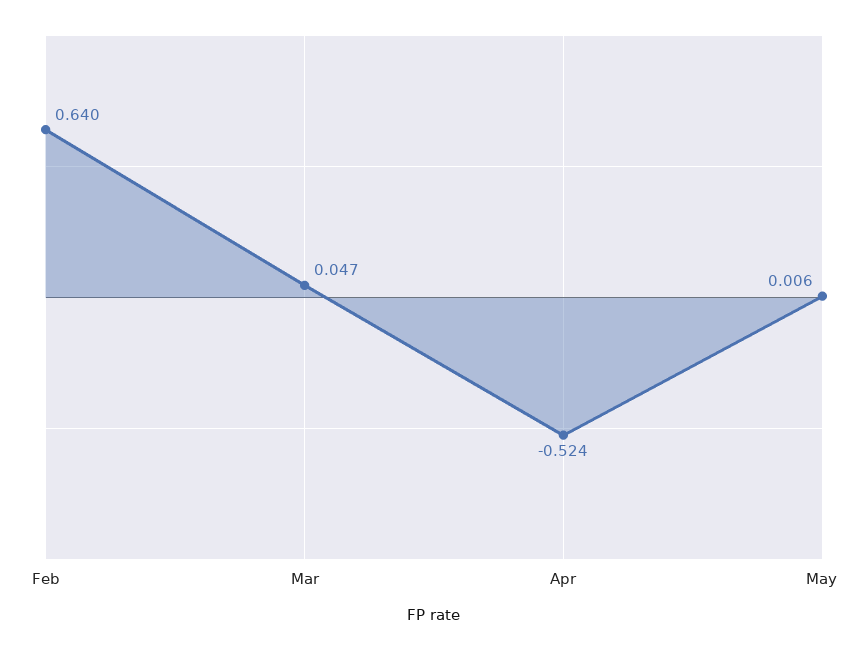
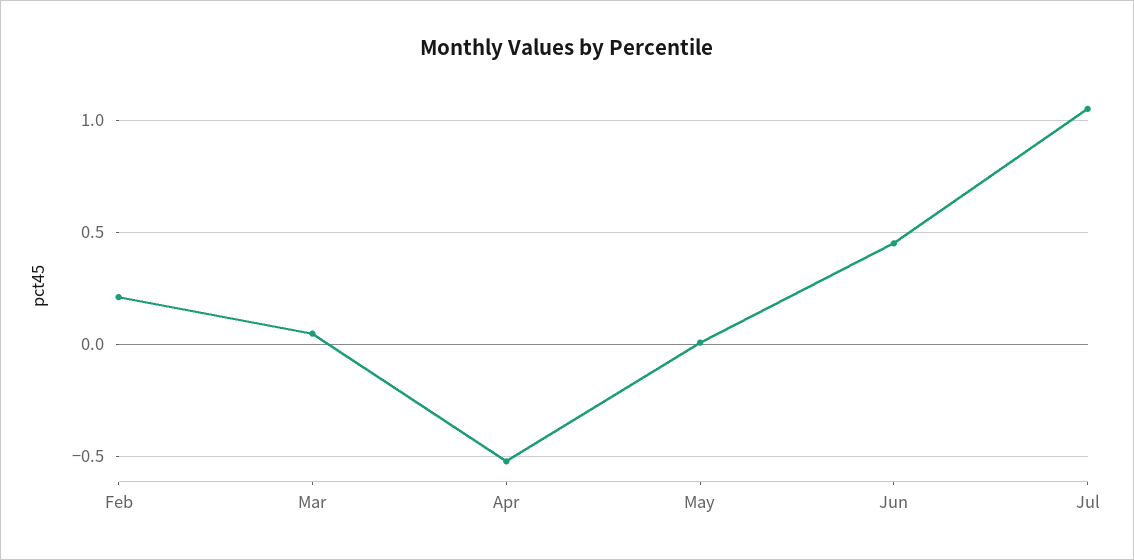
Feb: 0.64 -> 0.2
Jun: none -> 0.45
Jul: none -> 1.05

